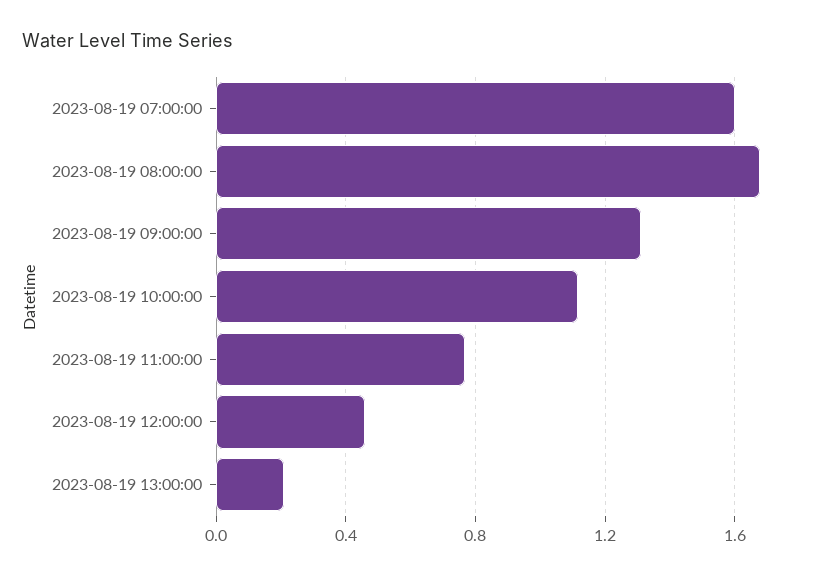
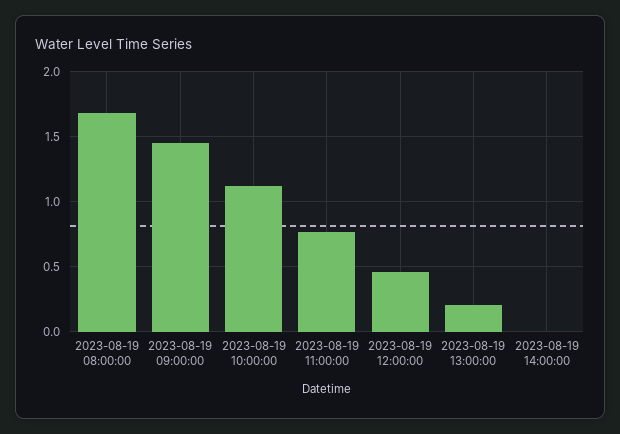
2023-08-19 07:00:00: 1.6 -> none
2023-08-19 09:00:00: 1.3 -> 1.45
2023-08-19 14:00:00: none -> 0

